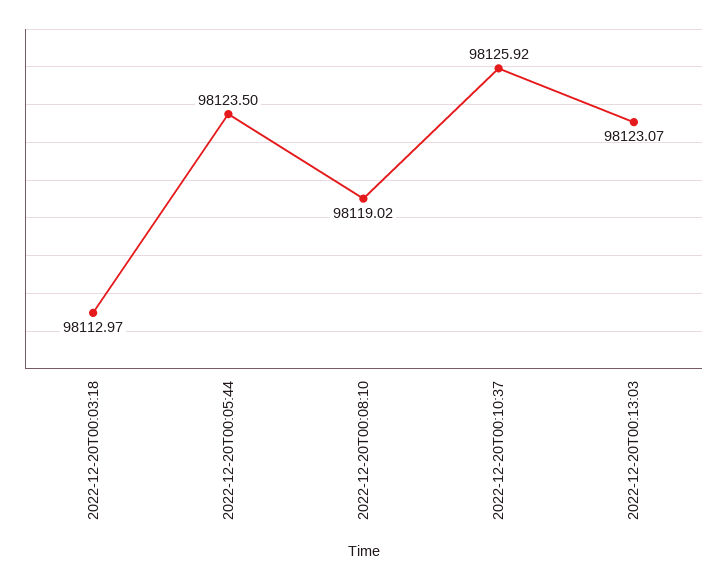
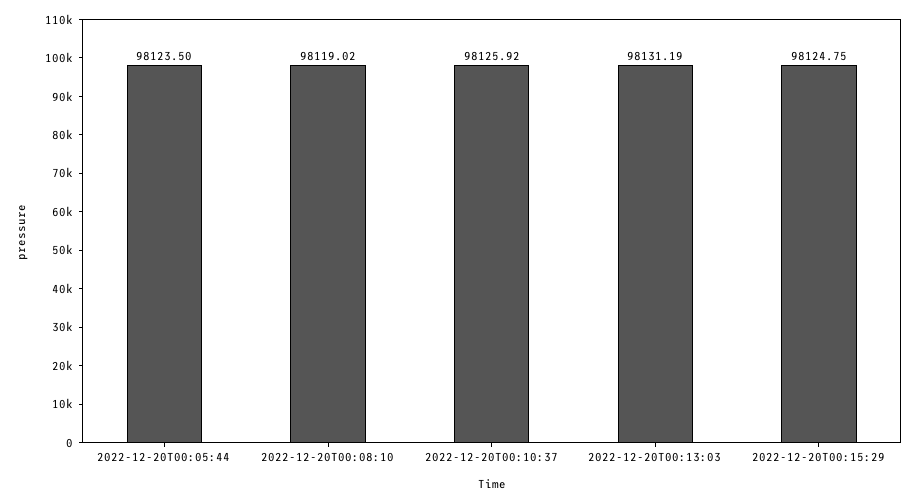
2022-12-20T00:03:18: 98112.97 -> none
2022-12-20T00:13:03: 98123.07 -> 98131.19
2022-12-20T00:15:29: none -> 98124.75

